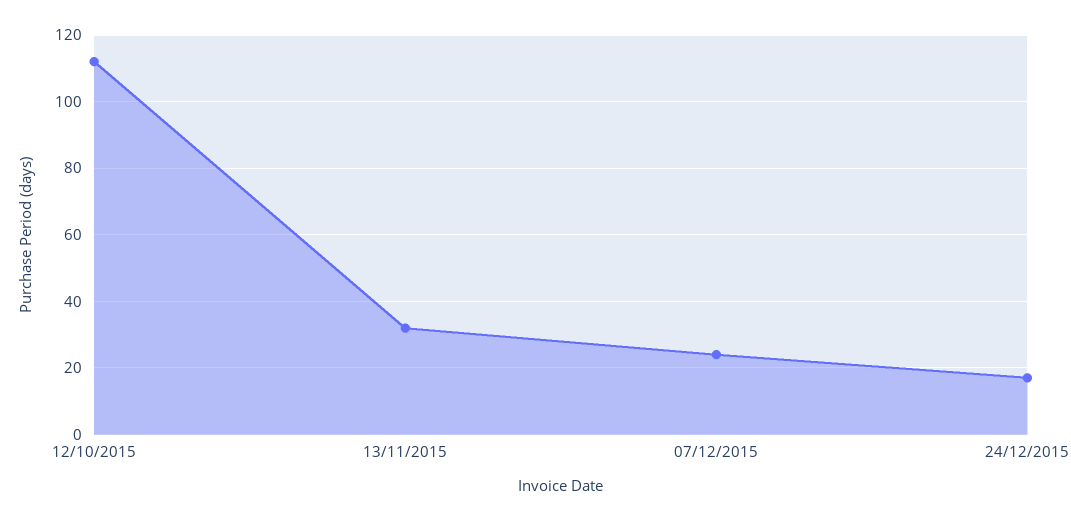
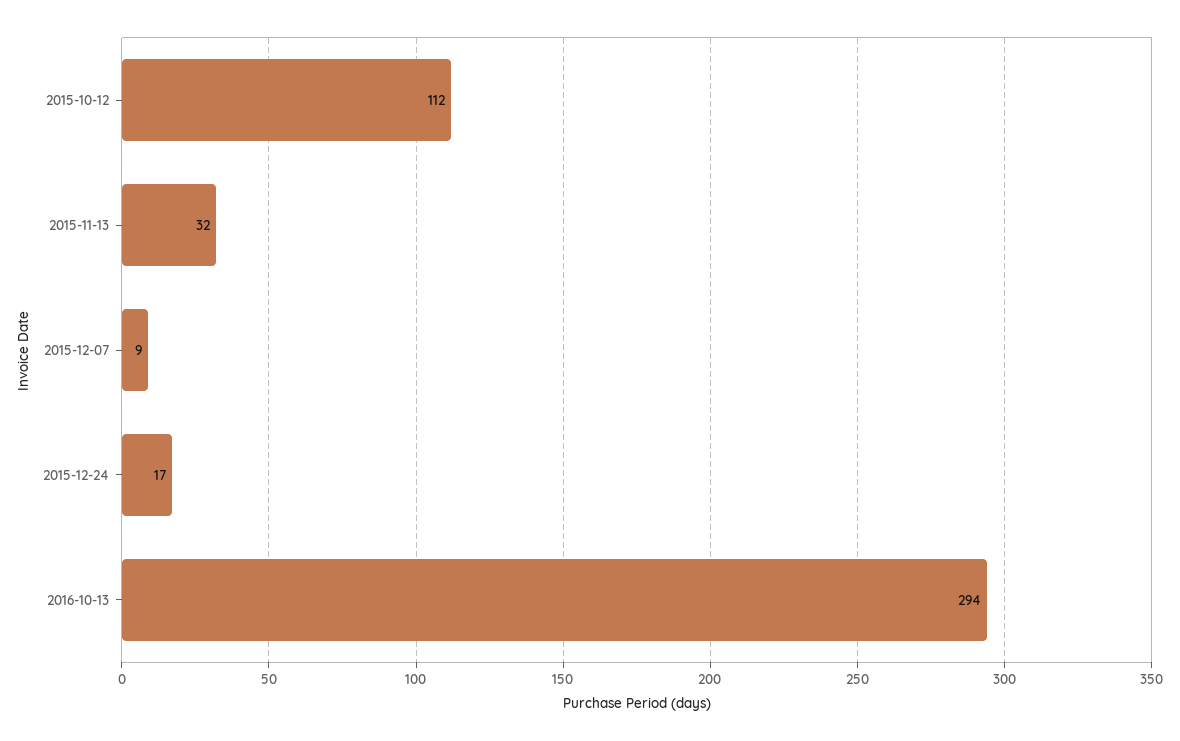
07/12/2015: 25 -> 9
2016-10-13: none -> 294

